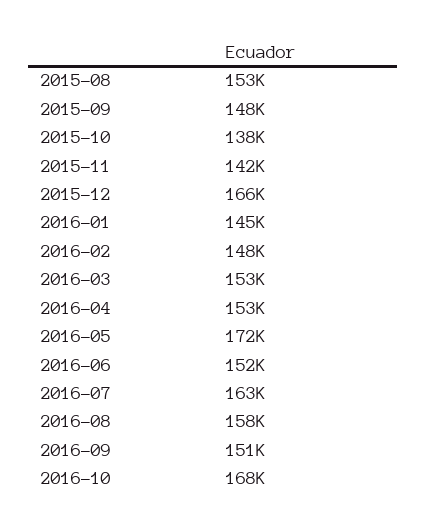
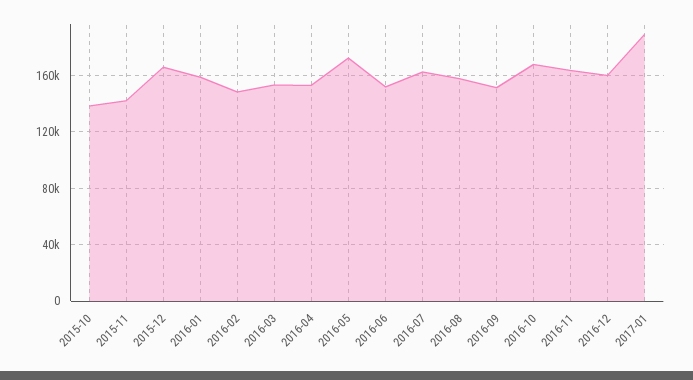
2015-08: 153000 -> none
2015-09: 148000 -> none
2016-01: 145000 -> 160000
2016-11: none -> 165000
2016-12: none -> 160000
2017-01: none -> 190000

